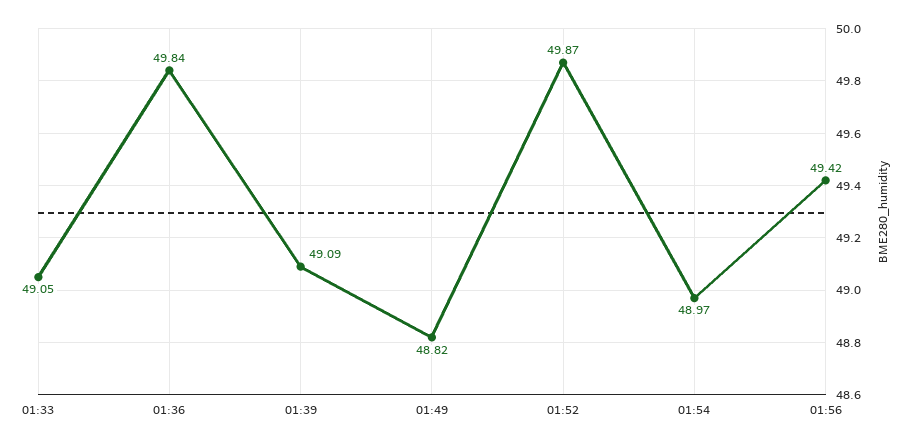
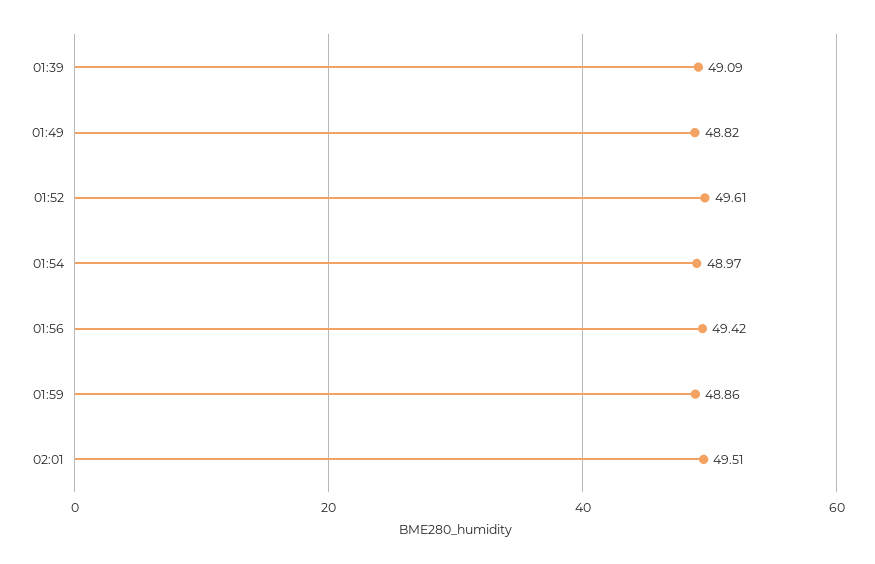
01:33: 49.05 -> none
01:36: 49.84 -> none
01:52: 49.87 -> 49.61
01:59: none -> 48.86
02:01: none -> 49.51

